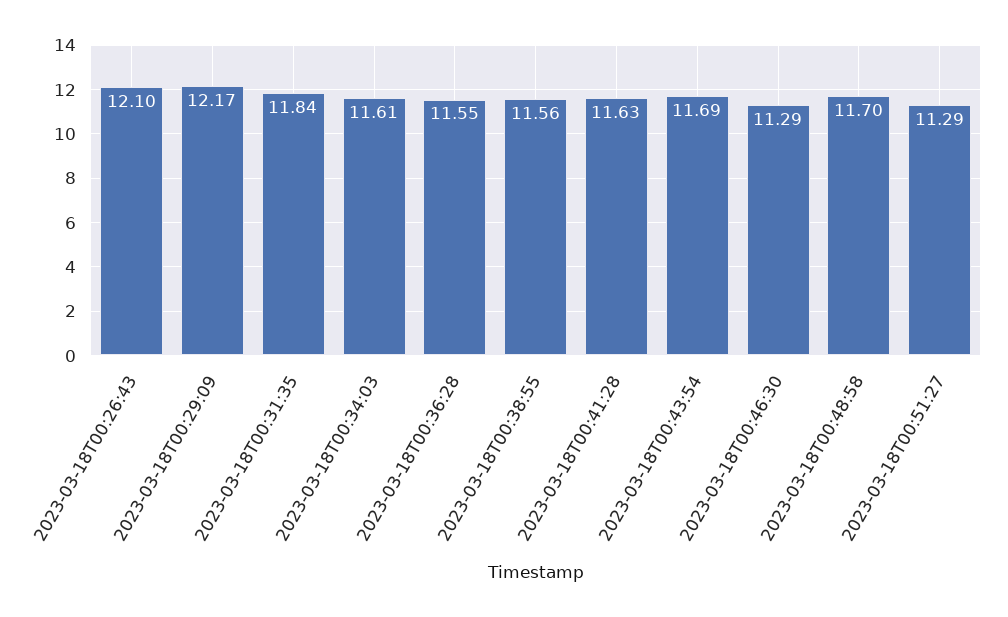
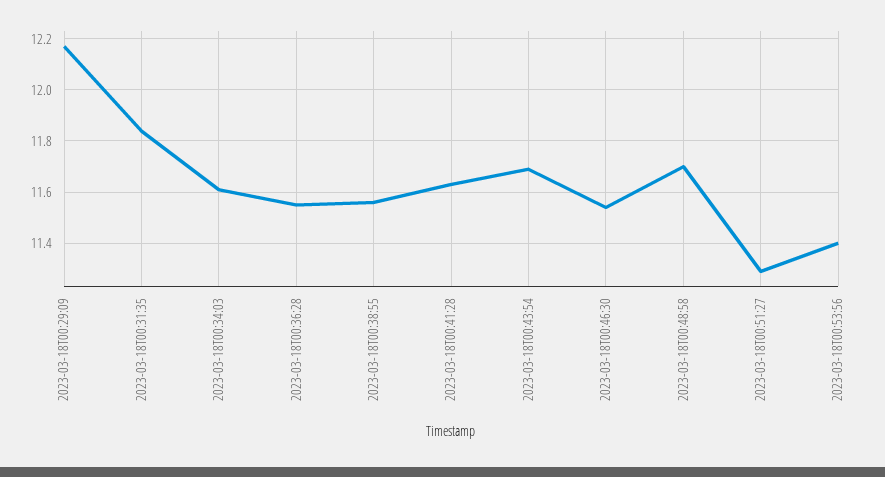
2023-03-18T00:26:43: 12.1 -> none
2023-03-18T00:46:30: 11.29 -> 11.55
2023-03-18T00:53:56: none -> 11.4

